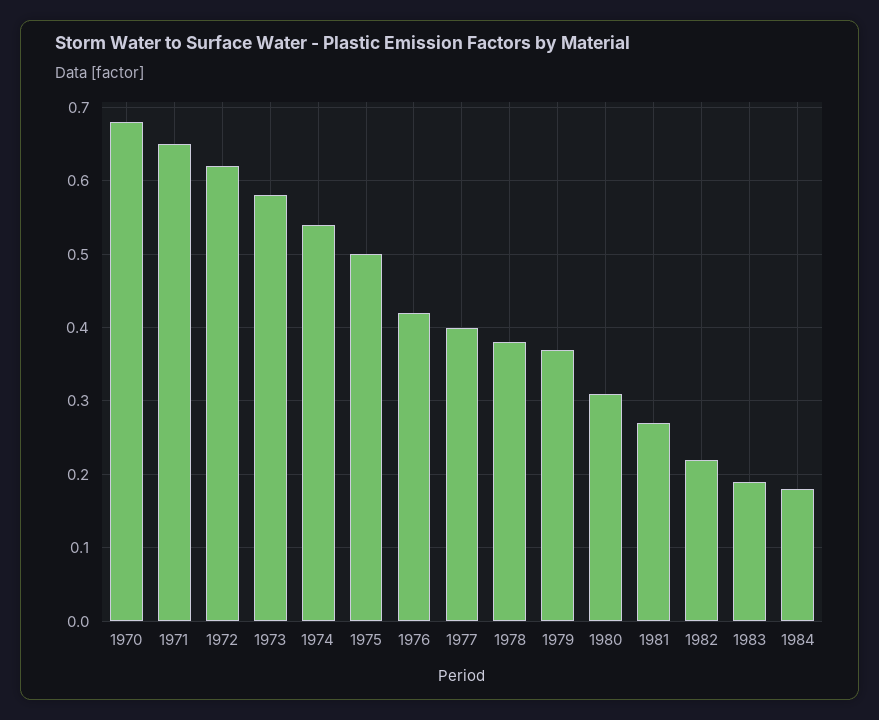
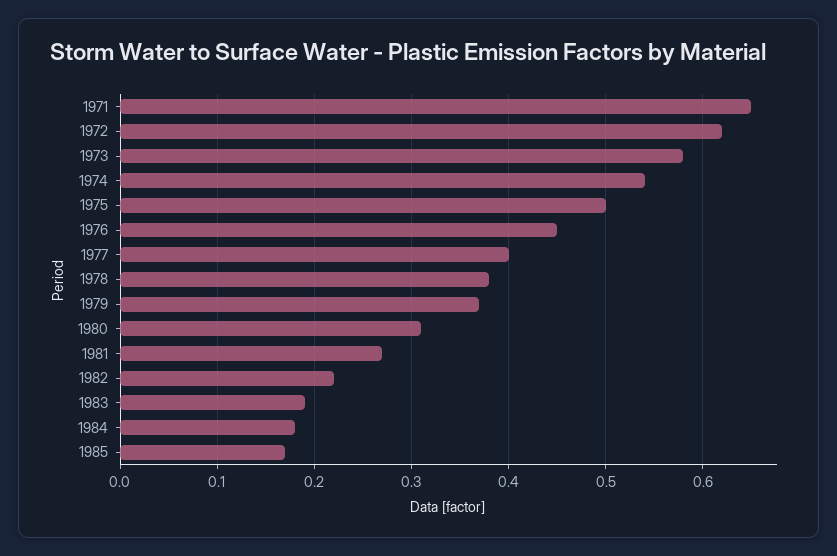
1970: 0.68 -> none
1976: 0.42 -> 0.45
1985: none -> 0.17

